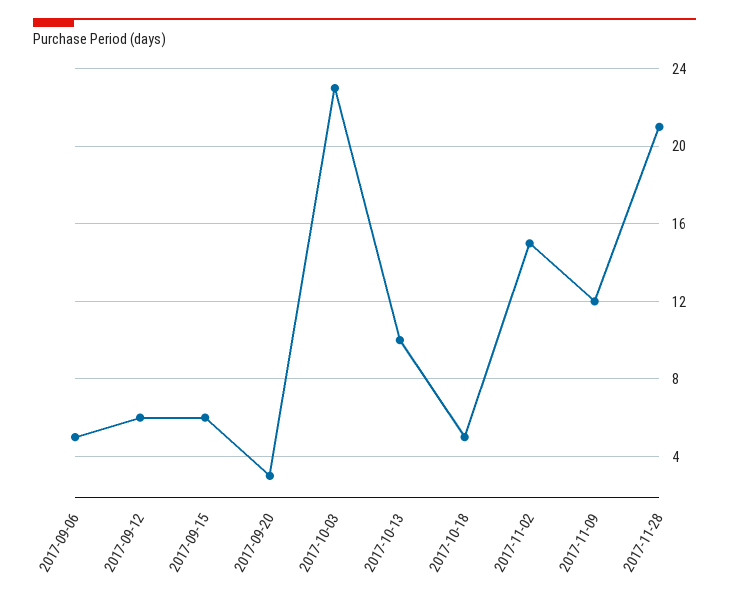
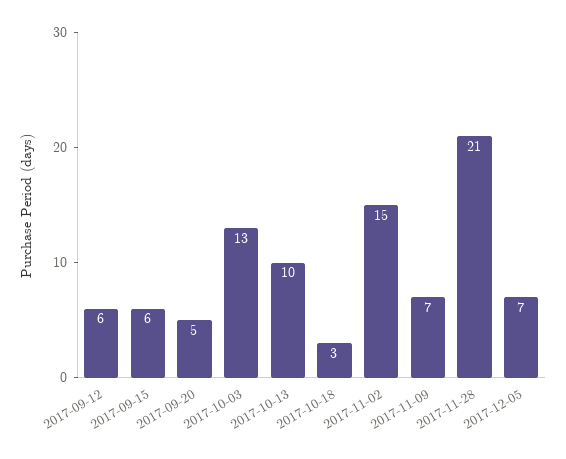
2017-09-06: 5 -> none
2017-09-20: 3 -> 5
2017-10-03: 23 -> 13
2017-10-18: 5 -> 3
2017-11-09: 12 -> 7
2017-12-05: none -> 7

